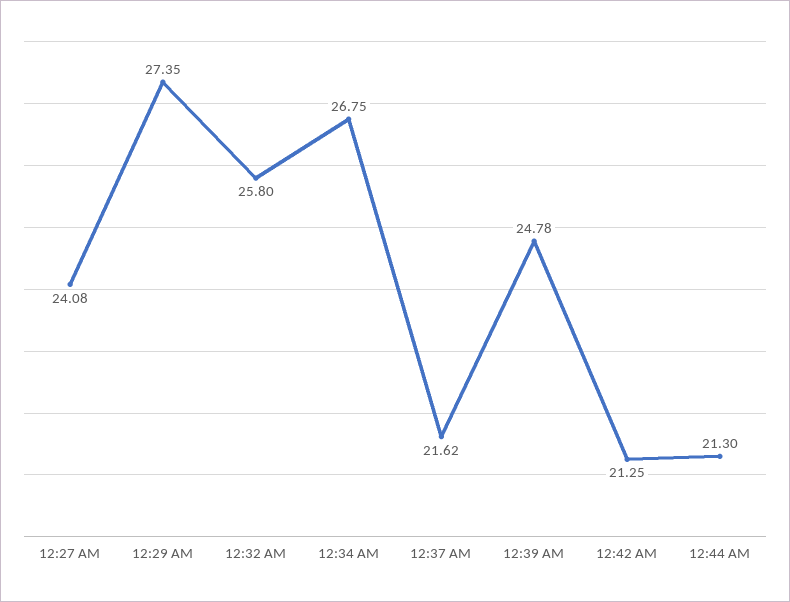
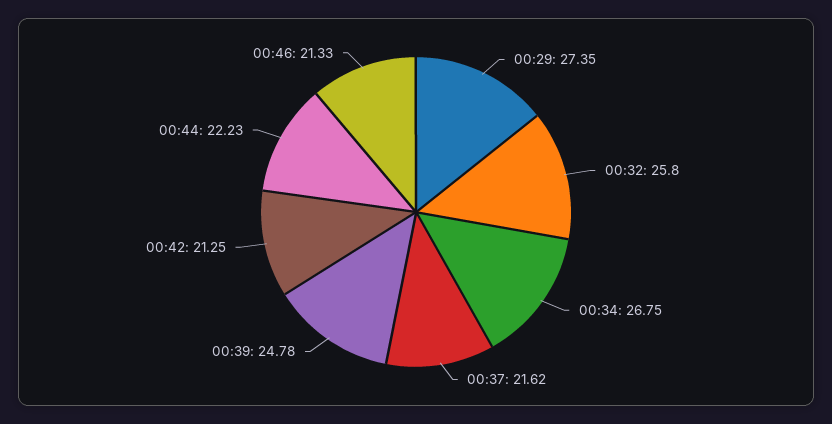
12:27 AM: 24.08 -> none
12:44 AM: 21.3 -> 22.23
00:46: none -> 21.33

